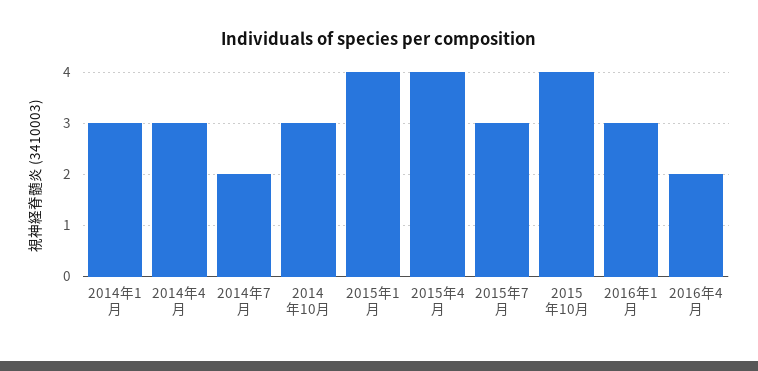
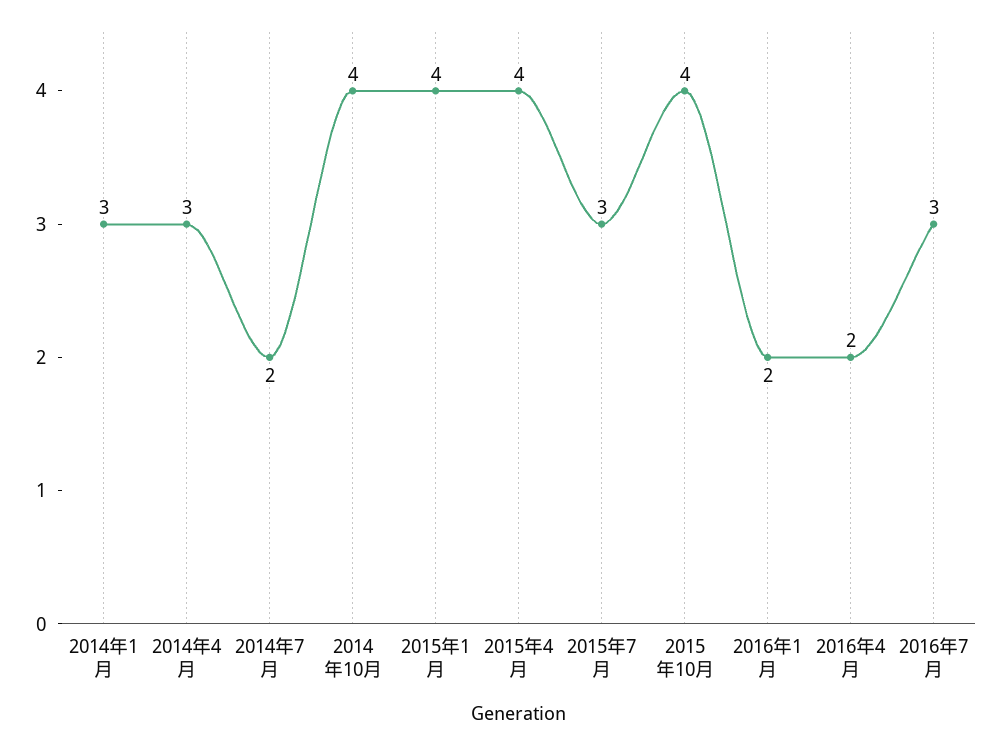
2014年10月: 3 -> 4
2016年1月: 3 -> 2
2016年7月: none -> 3

